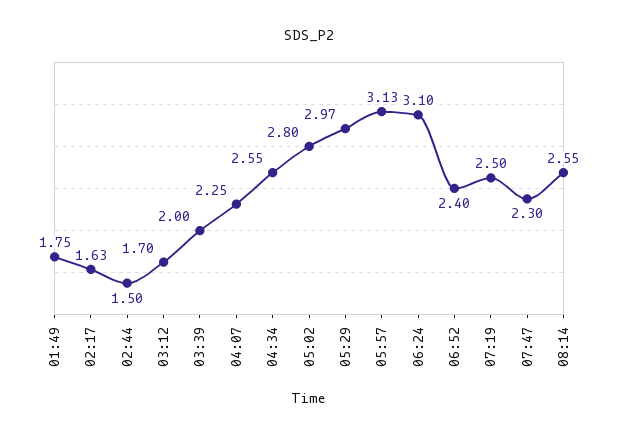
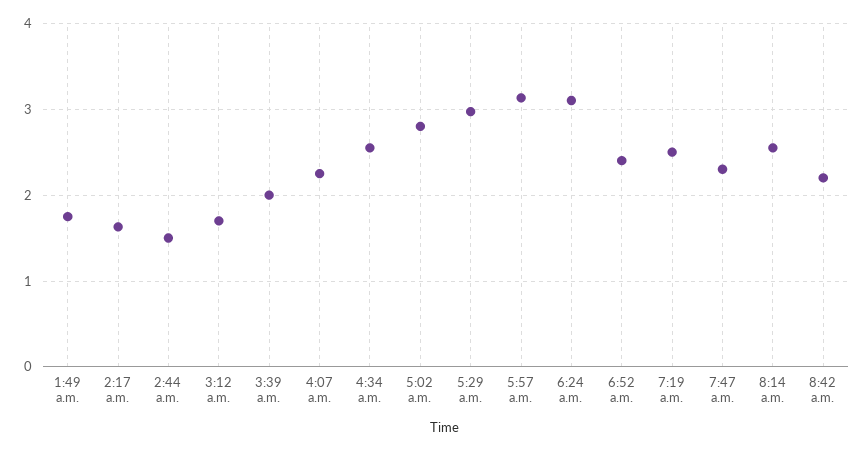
8:42 a.m.: none -> 2.2

